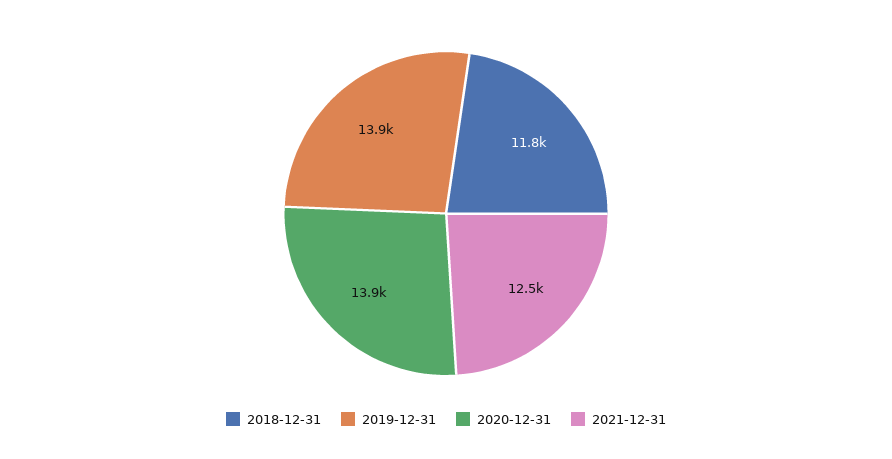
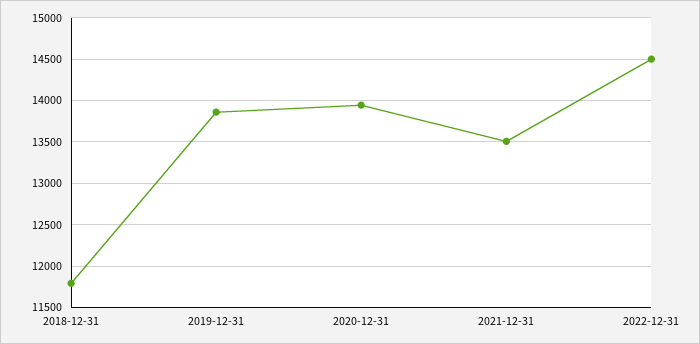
2021-12-31: 12500 -> 13500
2022-12-31: none -> 14500

